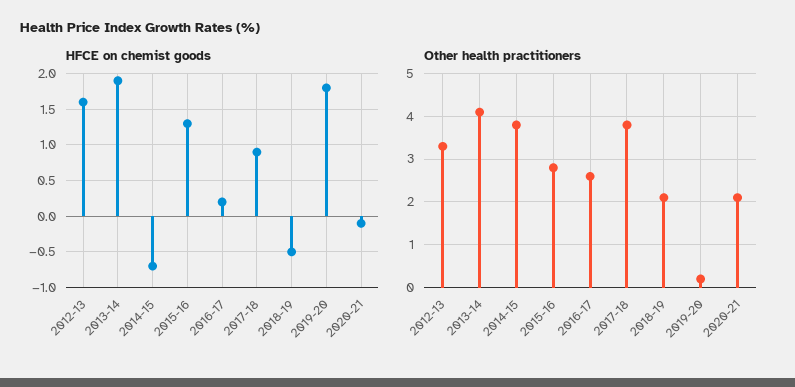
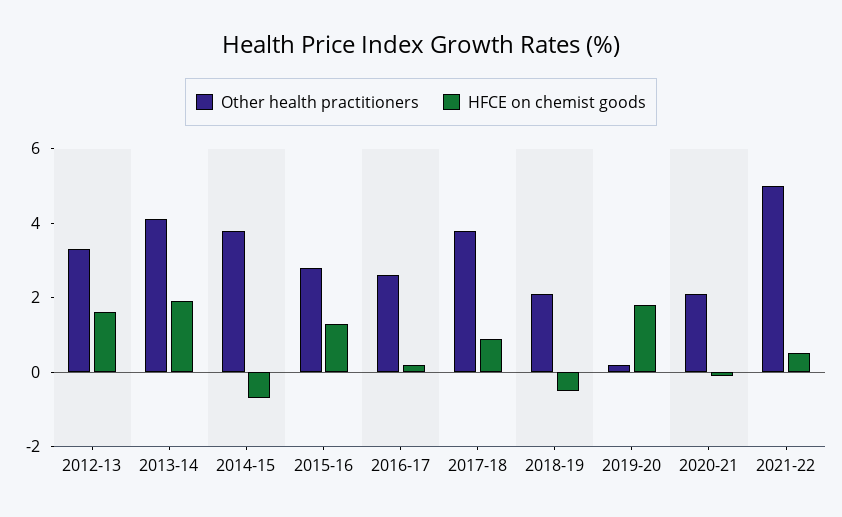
Other health practitioners, 2021-22: none -> 5
HFCE on chemist goods, 2021-22: none -> 0.5

